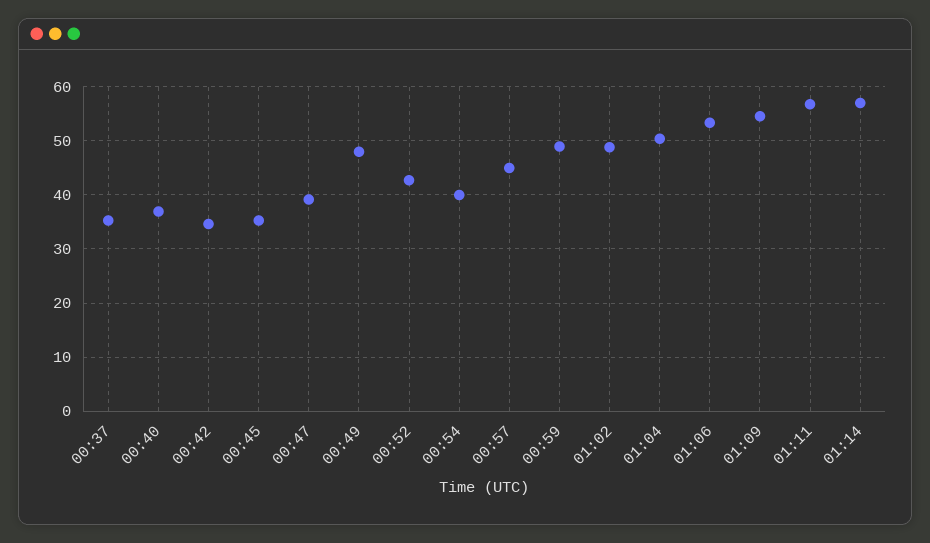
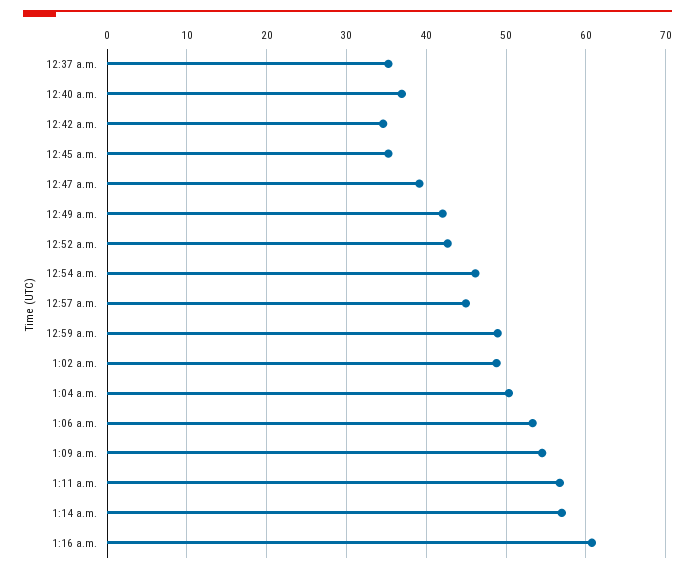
00:49: 48 -> 42
00:54: 40 -> 46
1:16 a.m.: none -> 61

